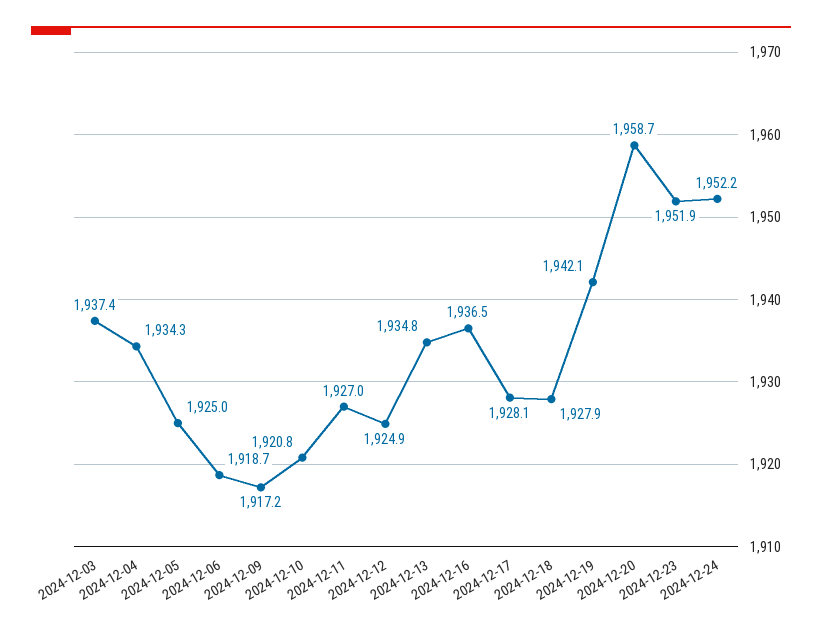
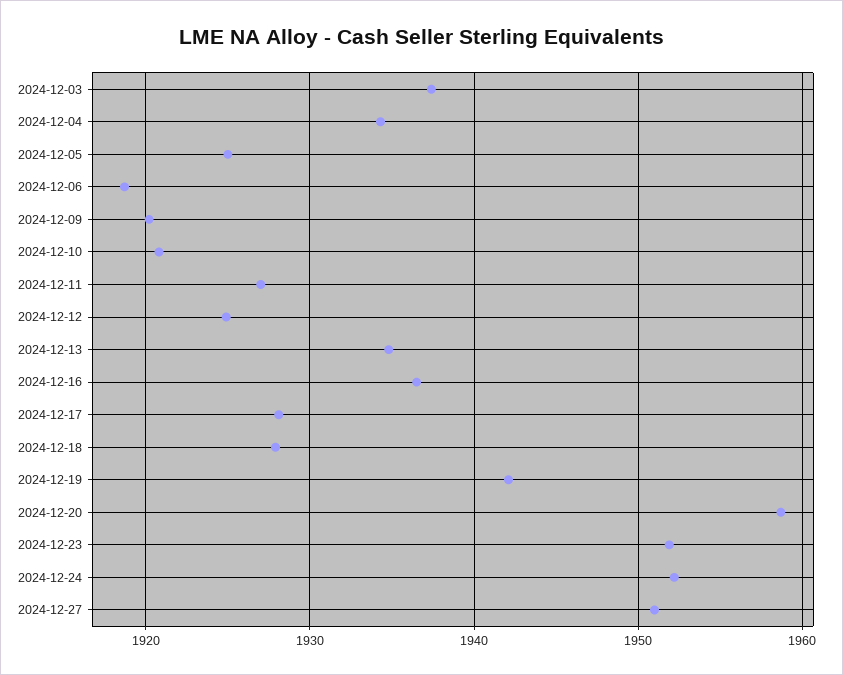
2024-12-09: 1917.2 -> 1920
2024-12-27: none -> 1951

